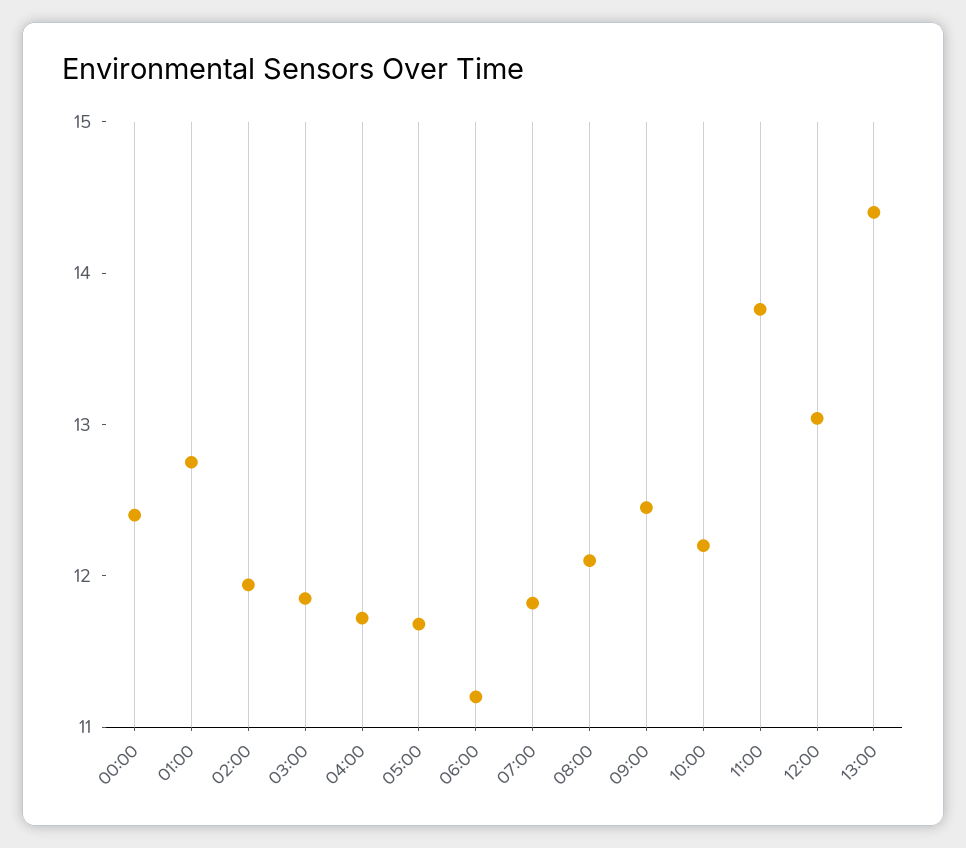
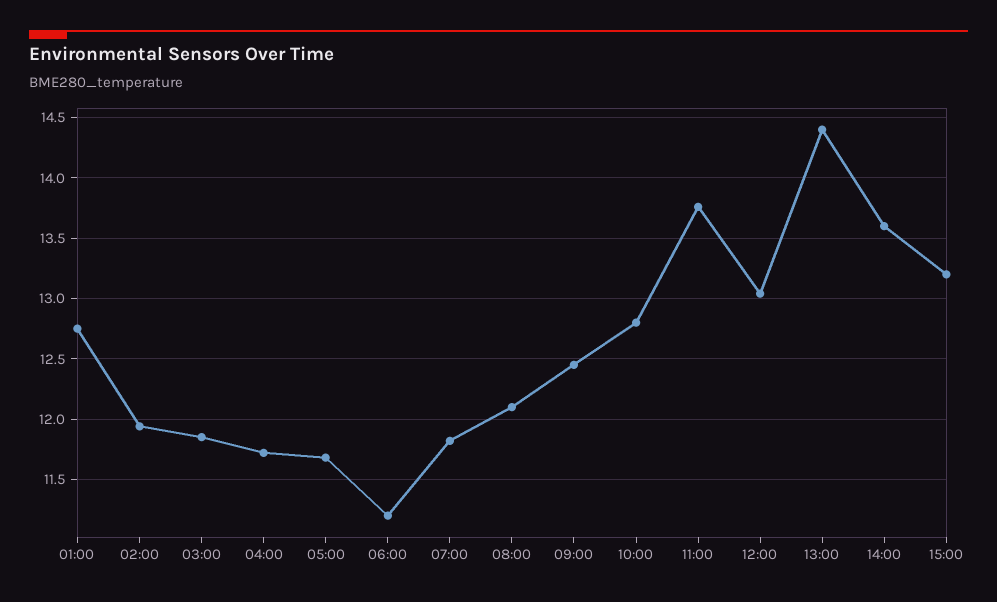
00:00: 12.4 -> none
10:00: 12.2 -> 12.8
14:00: none -> 13.6
15:00: none -> 13.2

